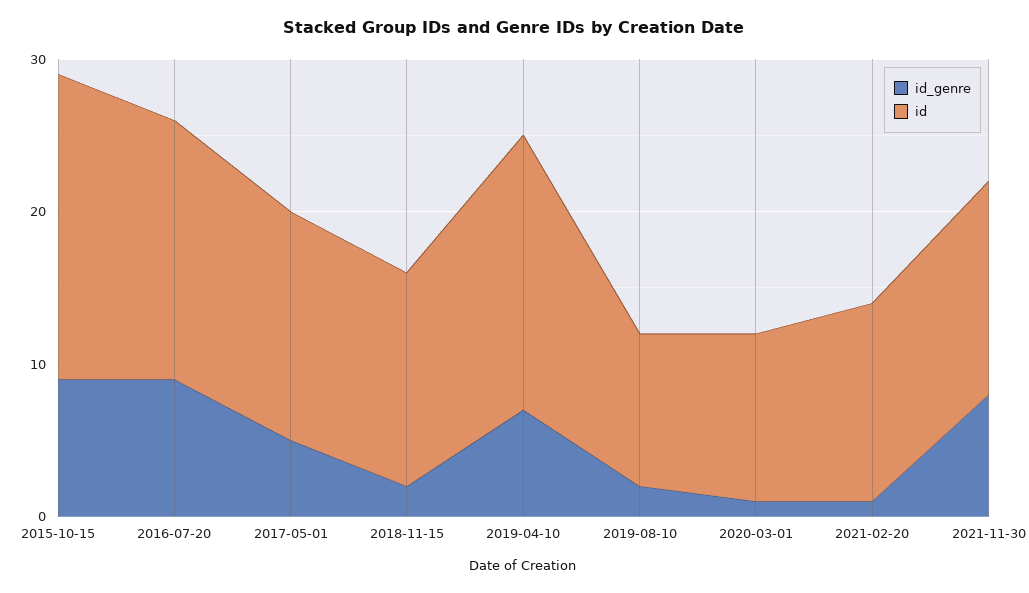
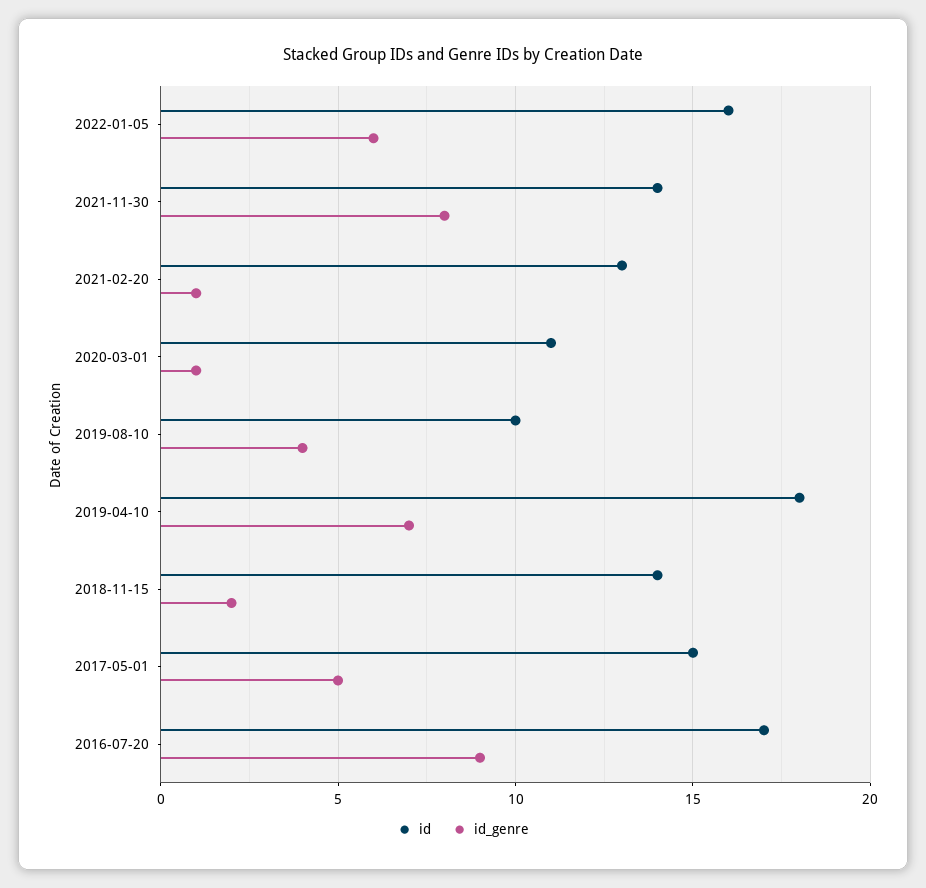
id_genre, 2015-10-15: 9 -> none
id, 2015-10-15: 20 -> none
id_genre, 2019-08-10: 2 -> 4
id, 2022-01-05: none -> 16
id_genre, 2022-01-05: none -> 6

